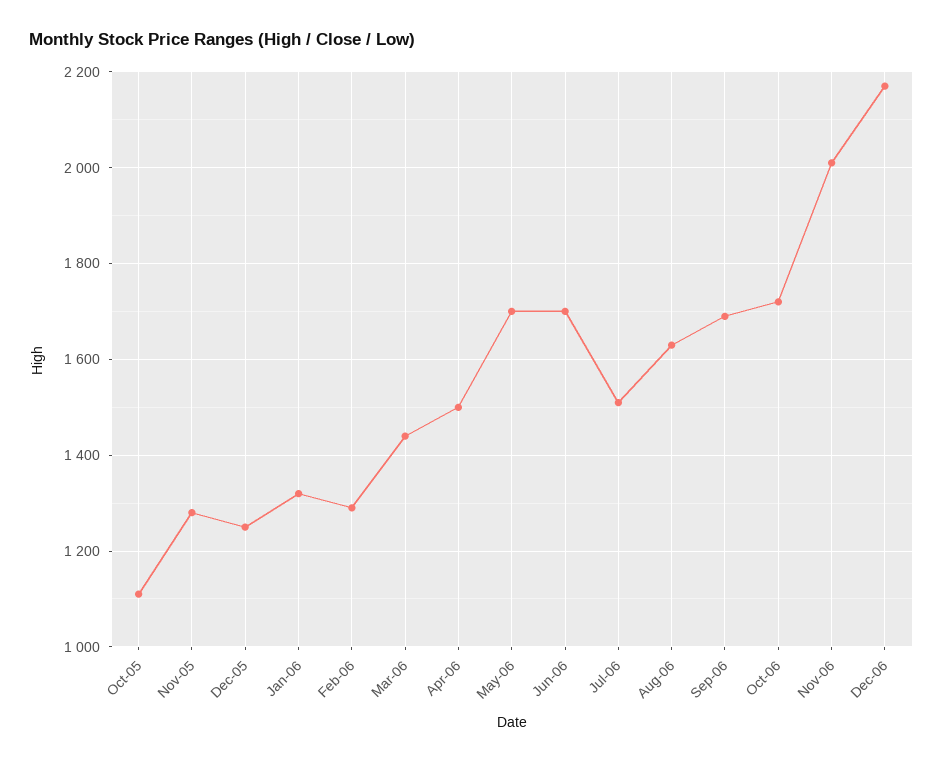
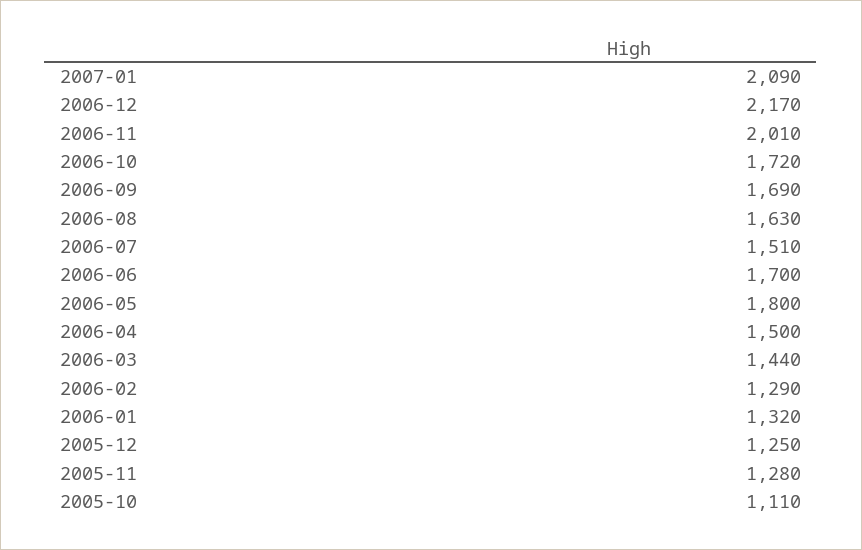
May-06: 1700 -> 1800
2007-01: none -> 2090

